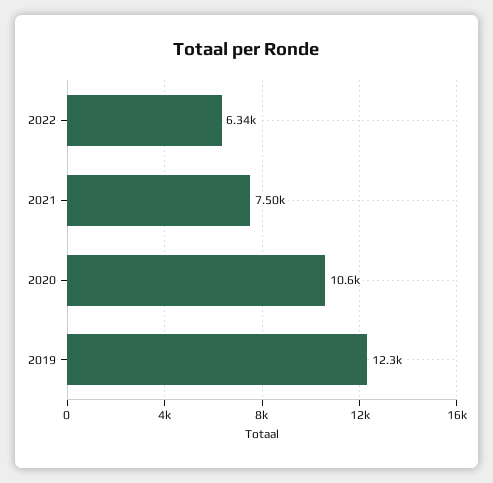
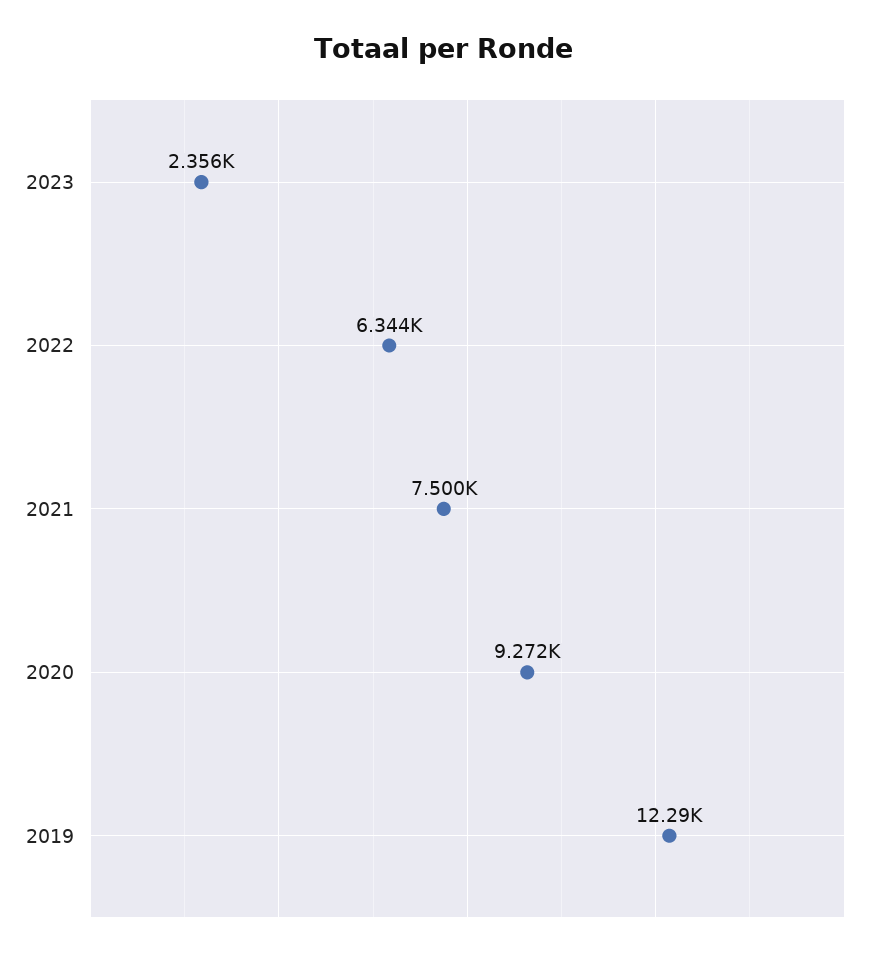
2020: 10600 -> 9272
2023: none -> 2356

